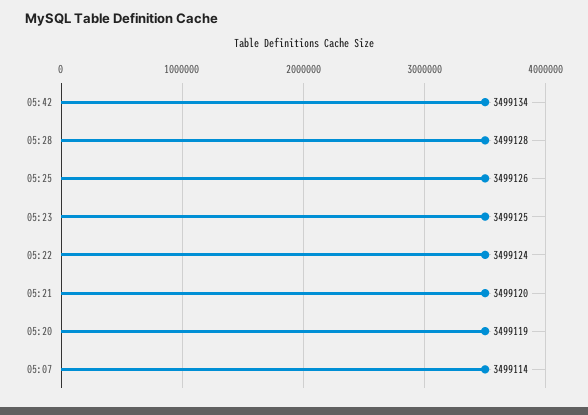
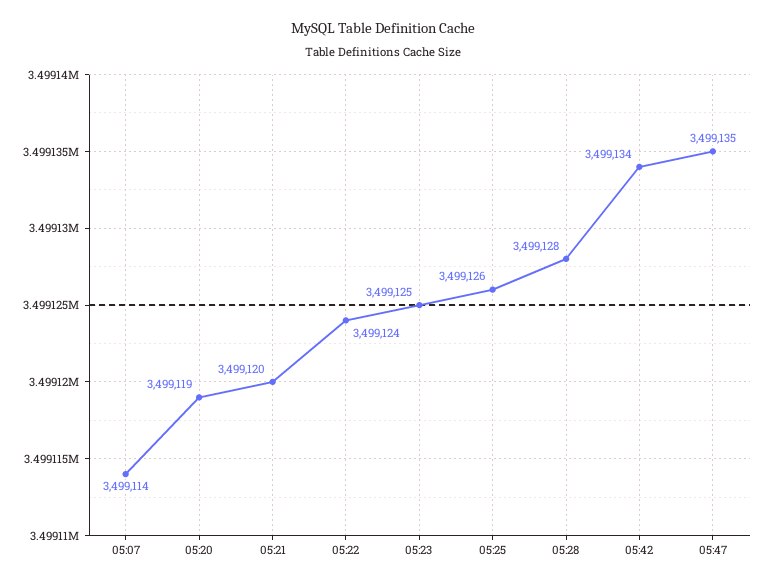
05:47: none -> 3499135

